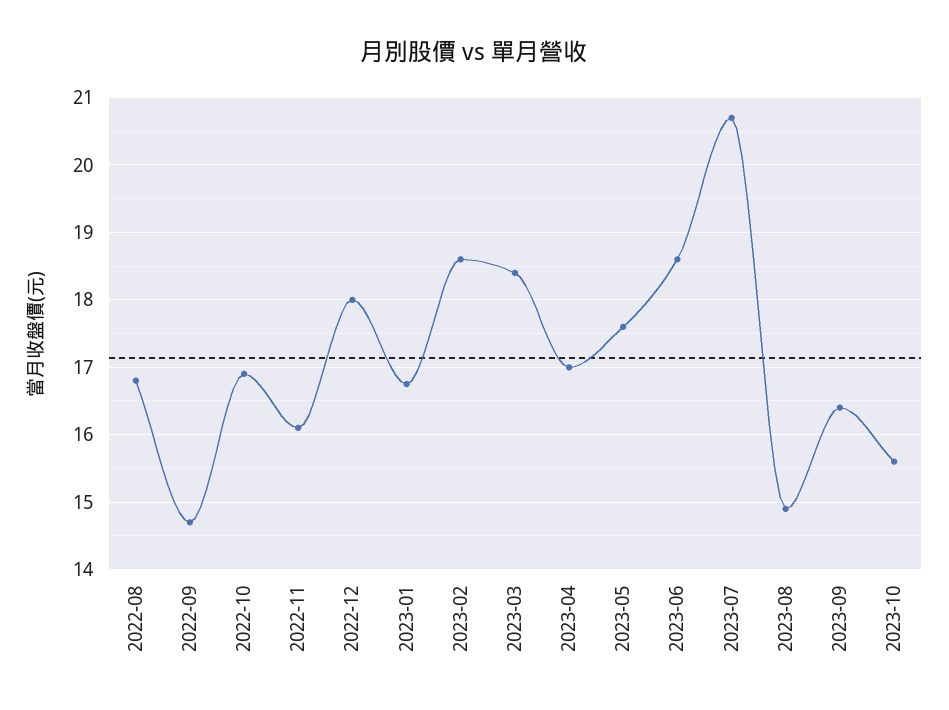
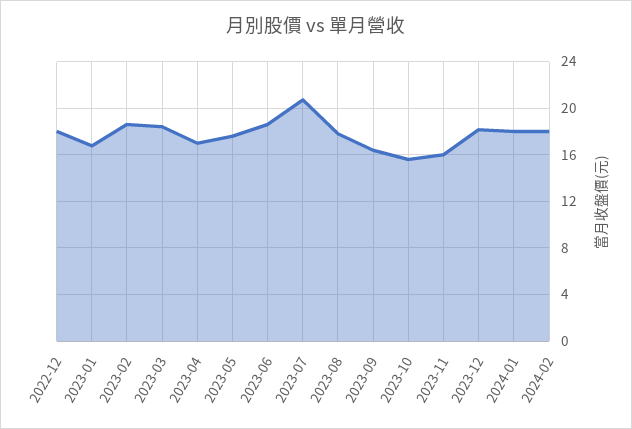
2022-08: 16.8 -> none
2022-09: 14.7 -> none
2022-10: 16.9 -> none
2022-11: 16.1 -> none
2023-08: 14.9 -> 18
2023-11: none -> 16
2023-12: none -> 18
2024-01: none -> 18
2024-02: none -> 18

